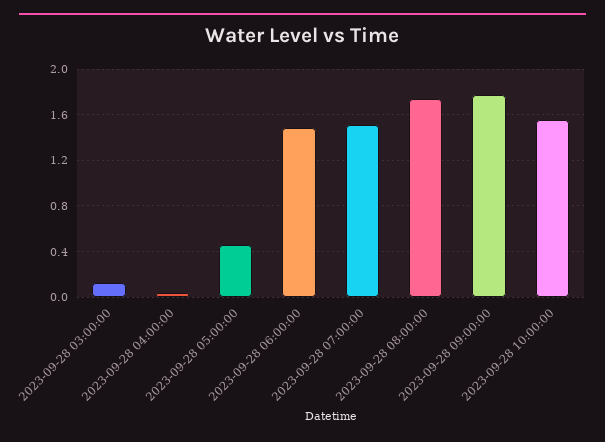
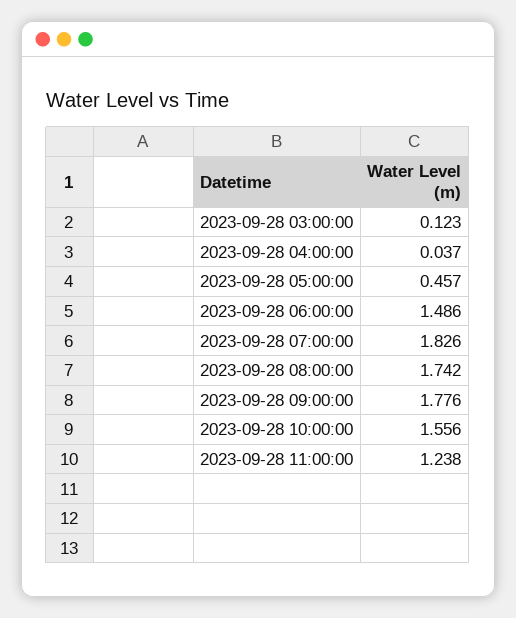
2023-09-28 07:00:00: 1.5 -> 1.826
2023-09-28 11:00:00: none -> 1.238

